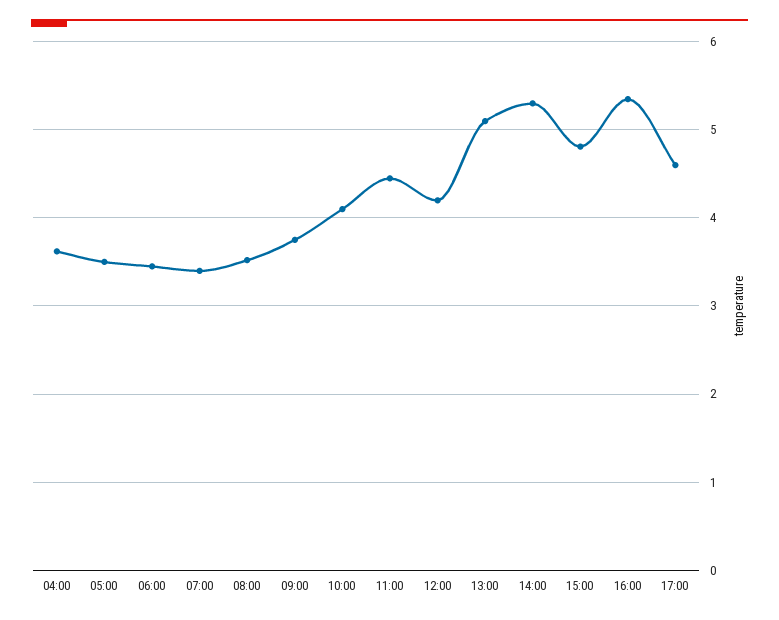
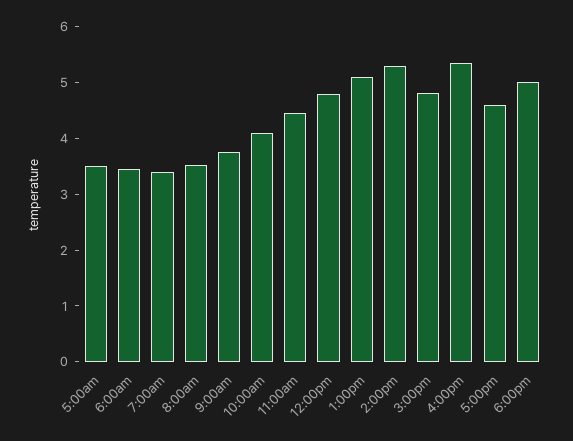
04:00: 3.6 -> none
12:00: 4.2 -> 4.8
6:00pm: none -> 5

